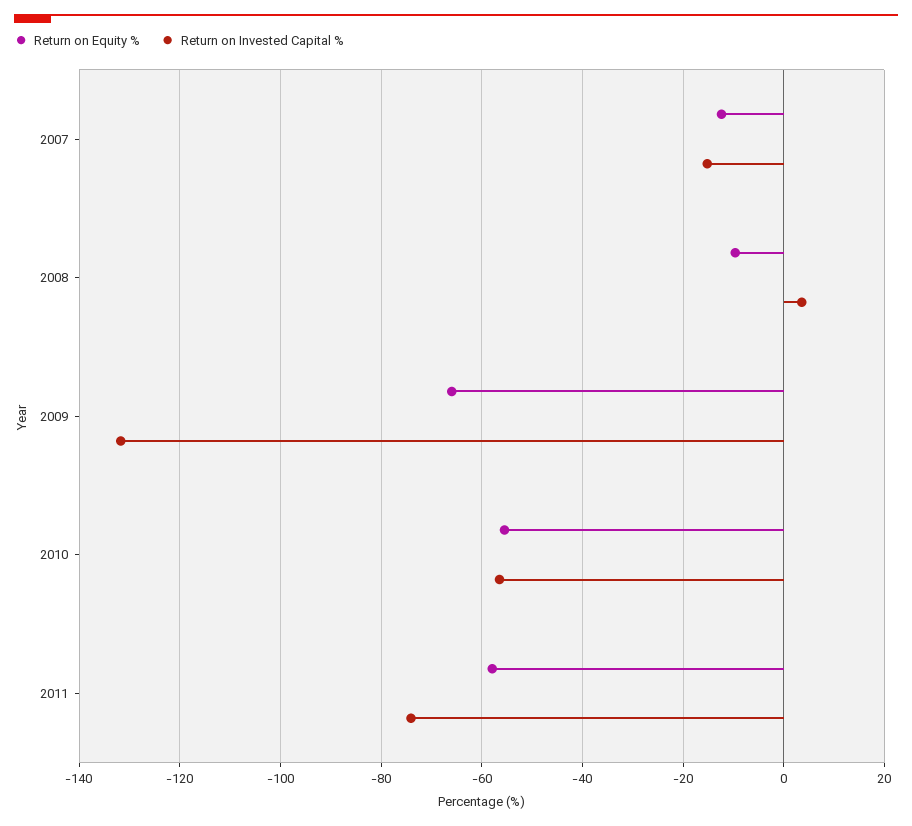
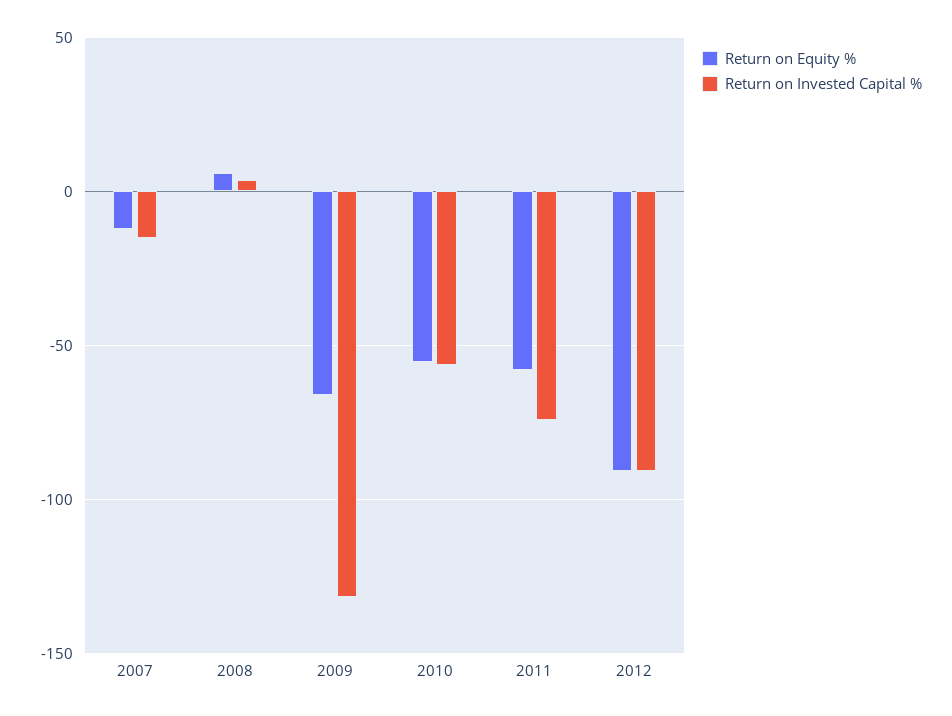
Return on Equity %, 2008: -10 -> 5
Return on Equity %, 2012: none -> -90
Return on Invested Capital %, 2012: none -> -90

